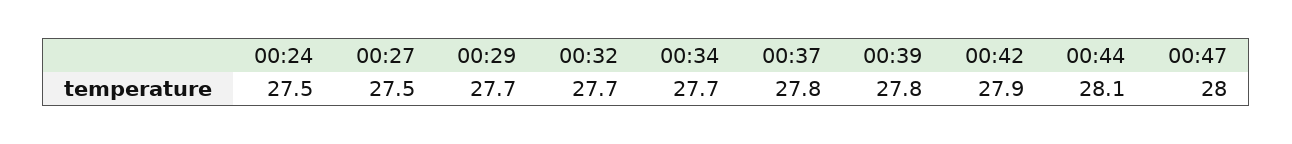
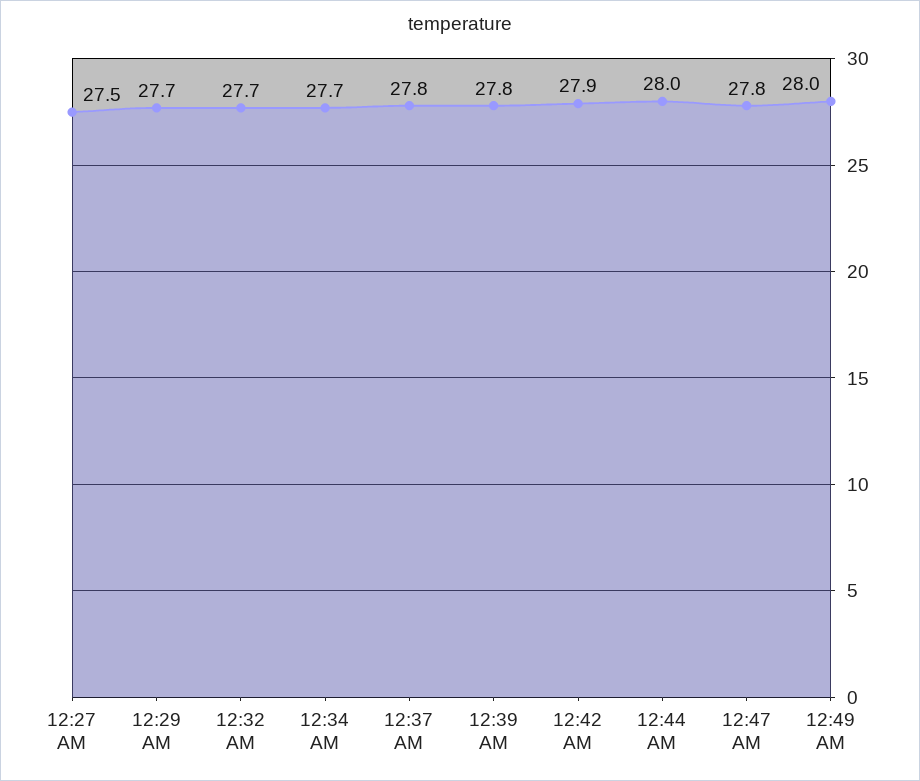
00:24: 27.5 -> none
00:44: 28.1 -> 28
00:47: 28 -> 27.8
12:49 AM: none -> 28

